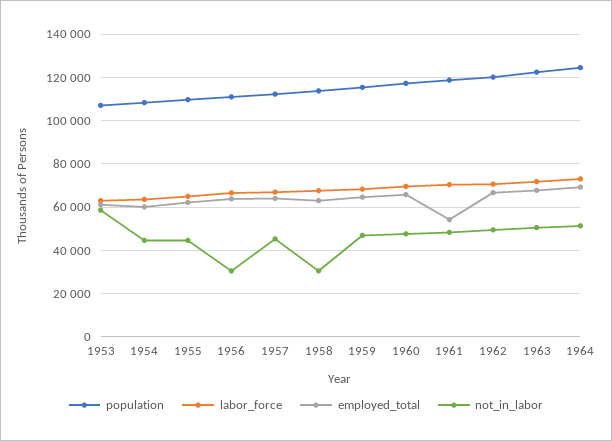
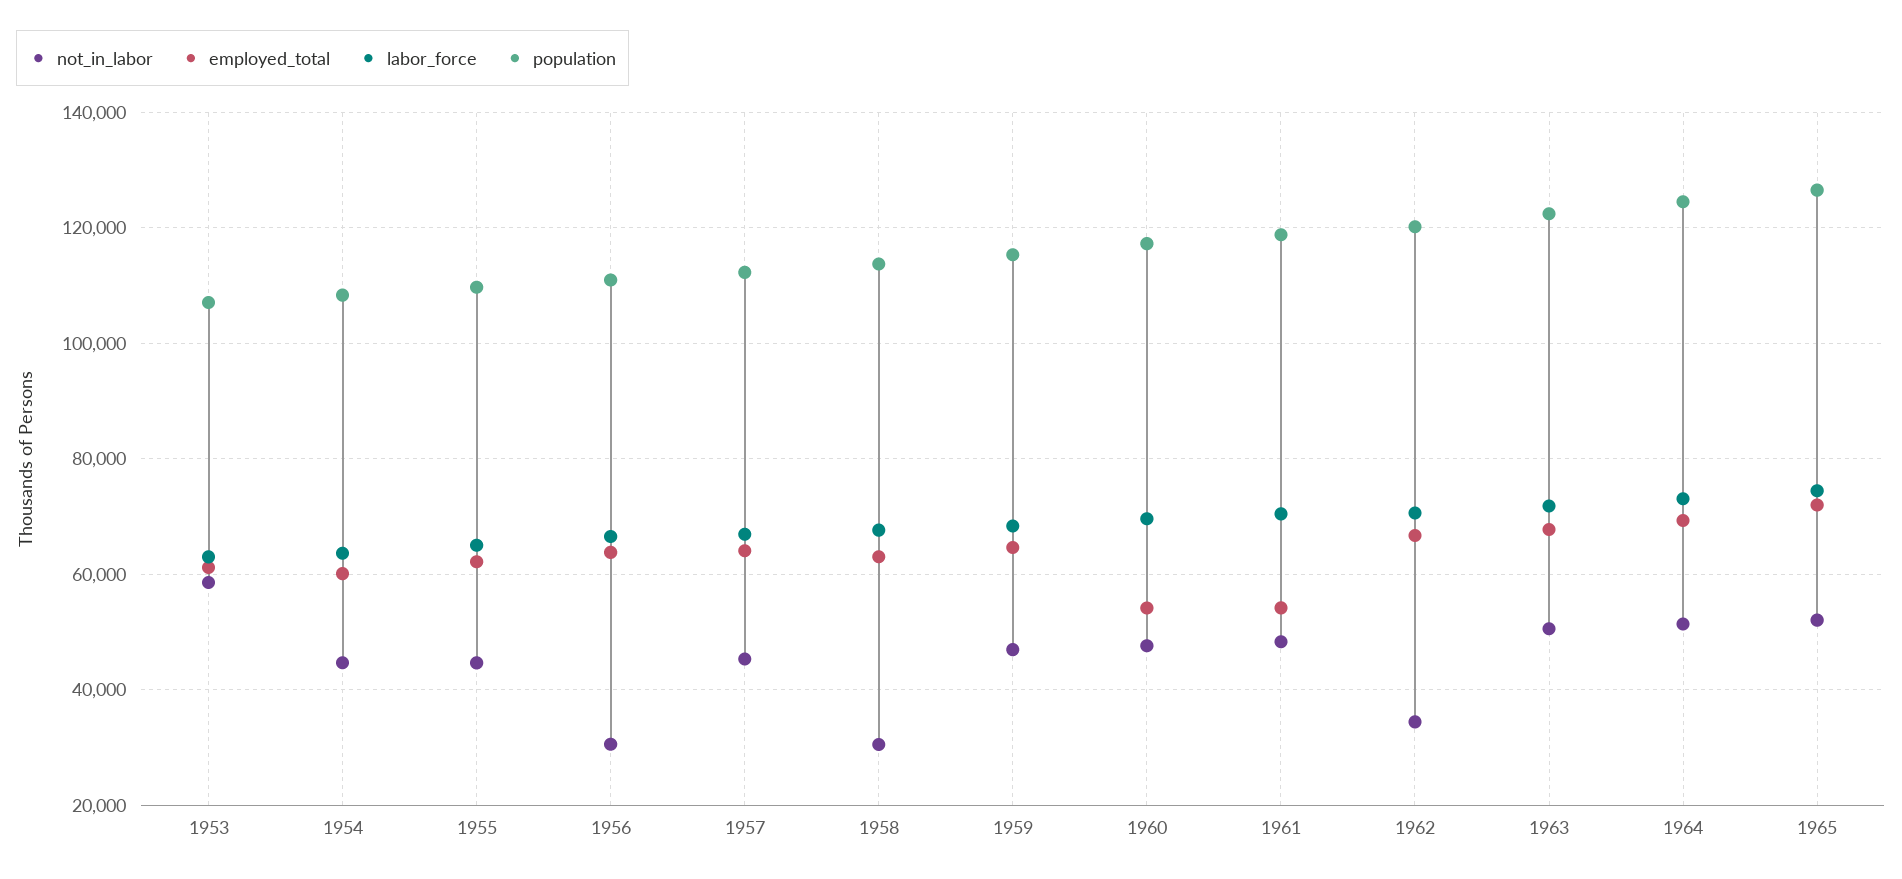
employed_total, 1960: 65000 -> 54000
not_in_labor, 1962: 50000 -> 34000
not_in_labor, 1965: none -> 52000
employed_total, 1965: none -> 72000
labor_force, 1965: none -> 74000
population, 1965: none -> 126000

